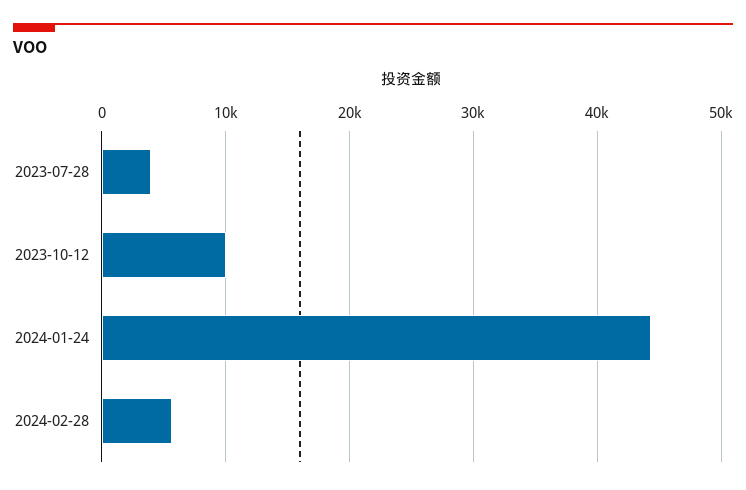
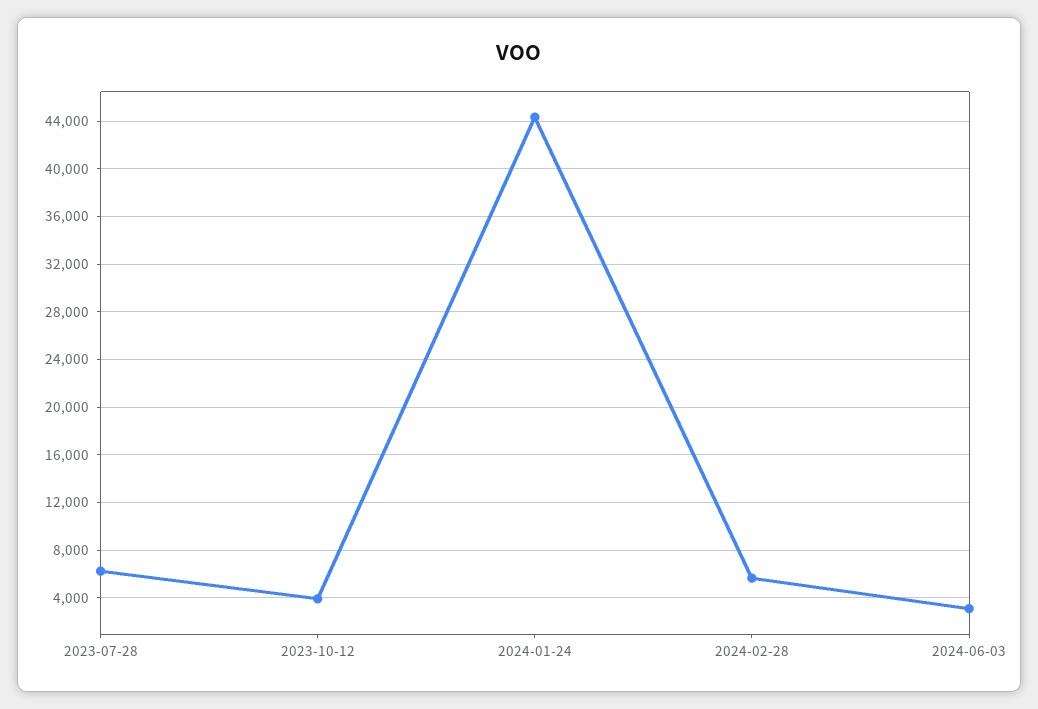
2023-07-28: 4000 -> 6000
2023-10-12: 10000 -> 4000
2024-06-03: none -> 3000

